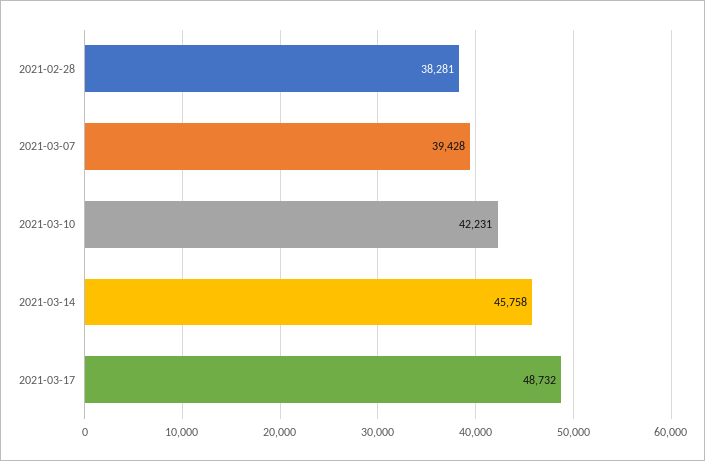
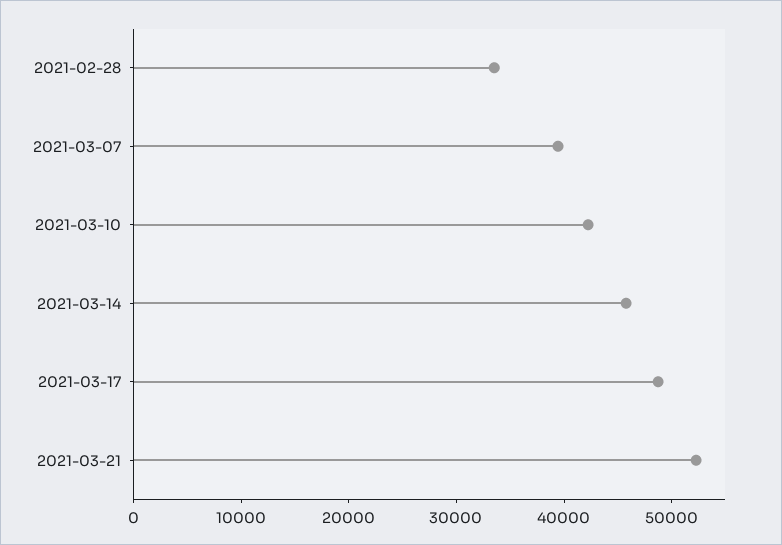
2021-02-28: 38281 -> 34000
2021-03-21: none -> 52000

